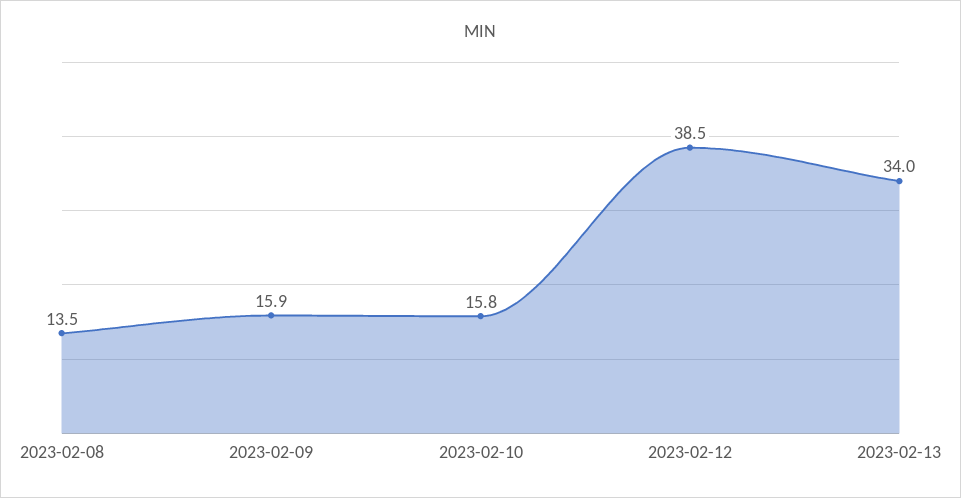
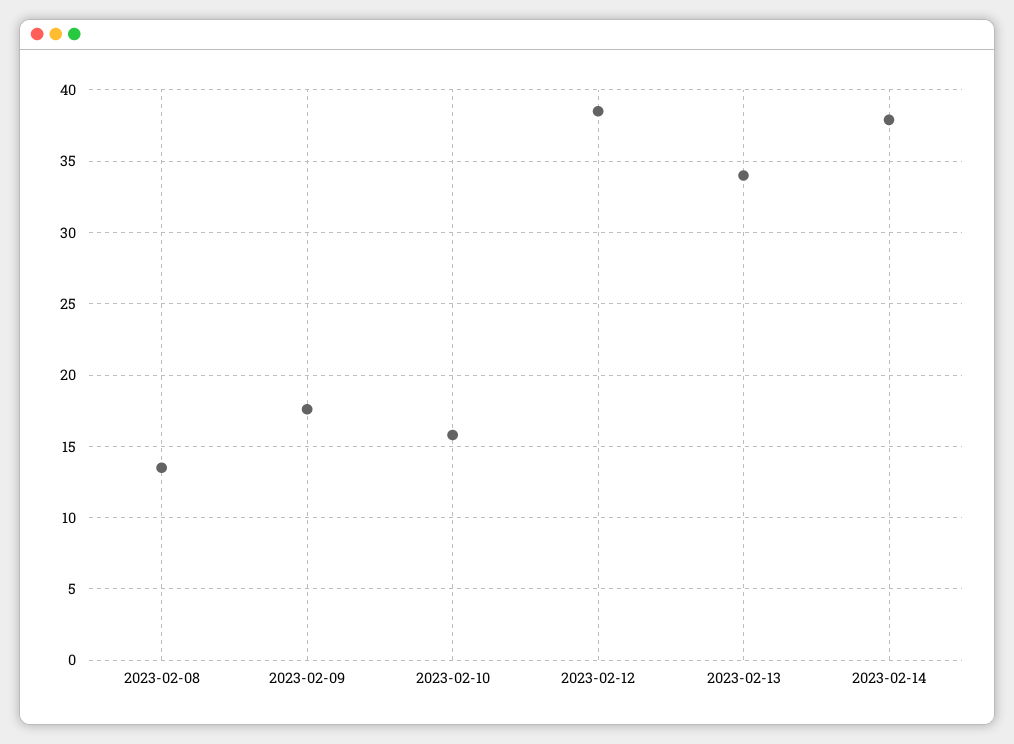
2023-02-09: 15.9 -> 17.5
2023-02-14: none -> 38

